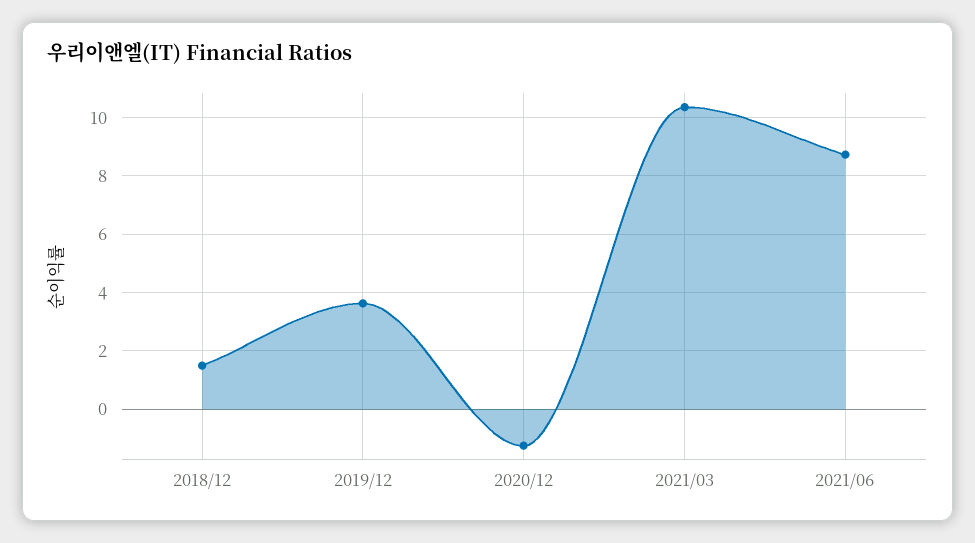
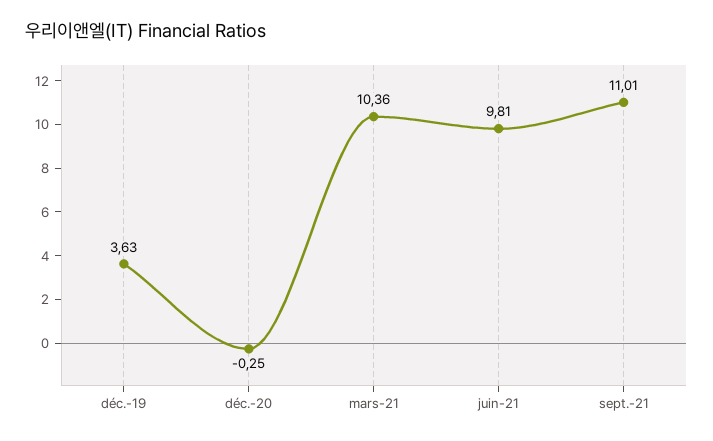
2018/12: 1.5 -> none
2020/12: -1.25 -> -0.25
2021/06: 8.75 -> 9.81
sept.-21: none -> 11.01

